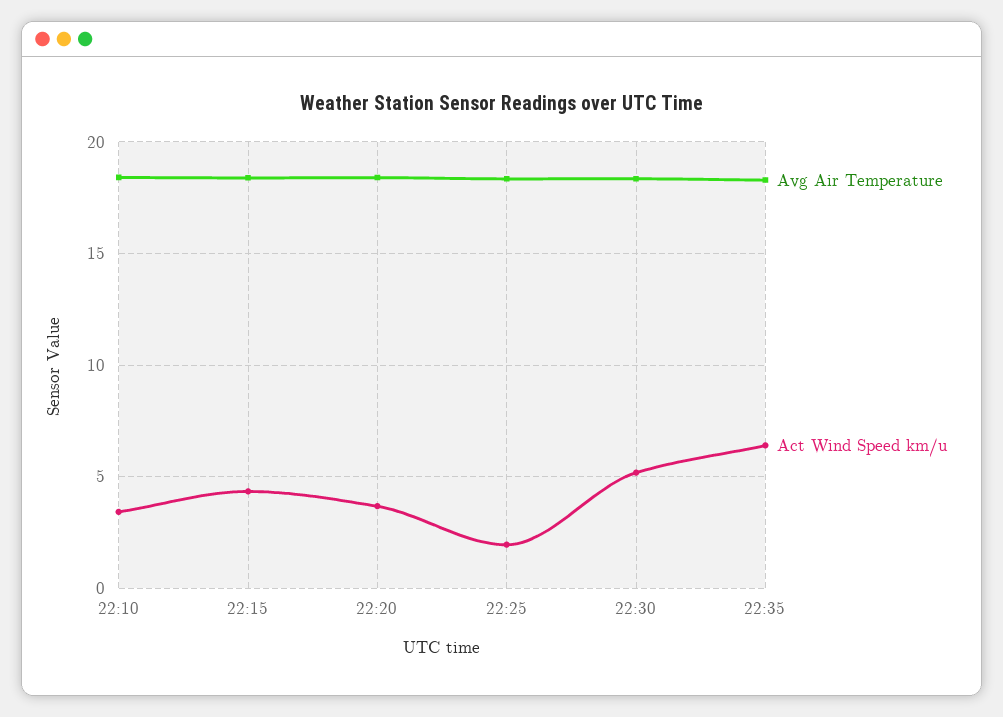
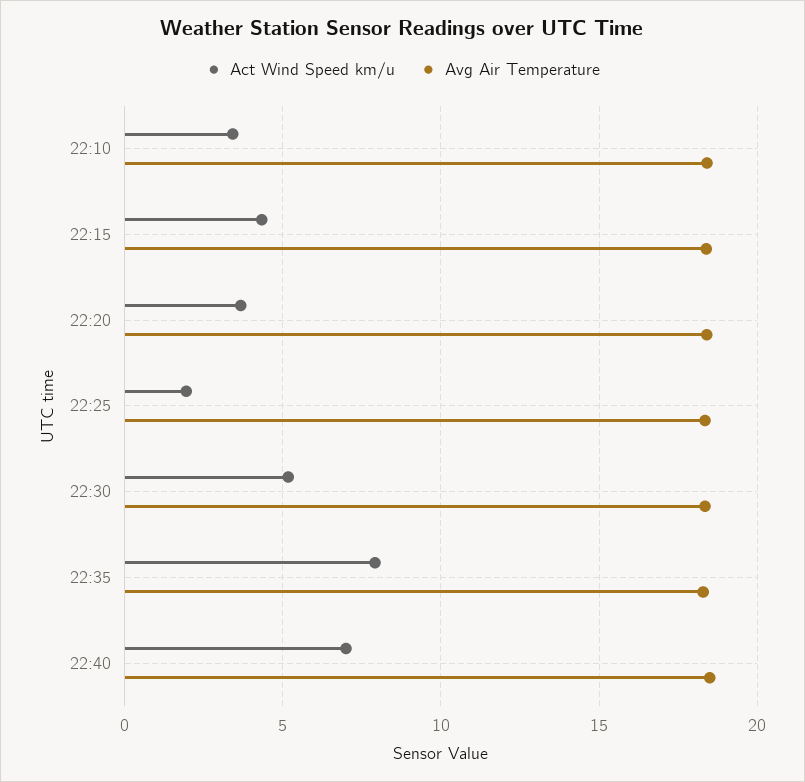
Act Wind Speed km/u, 22:35: 6.5 -> 8
Act Wind Speed km/u, 22:40: none -> 7
Avg Air Temperature, 22:40: none -> 18.5

